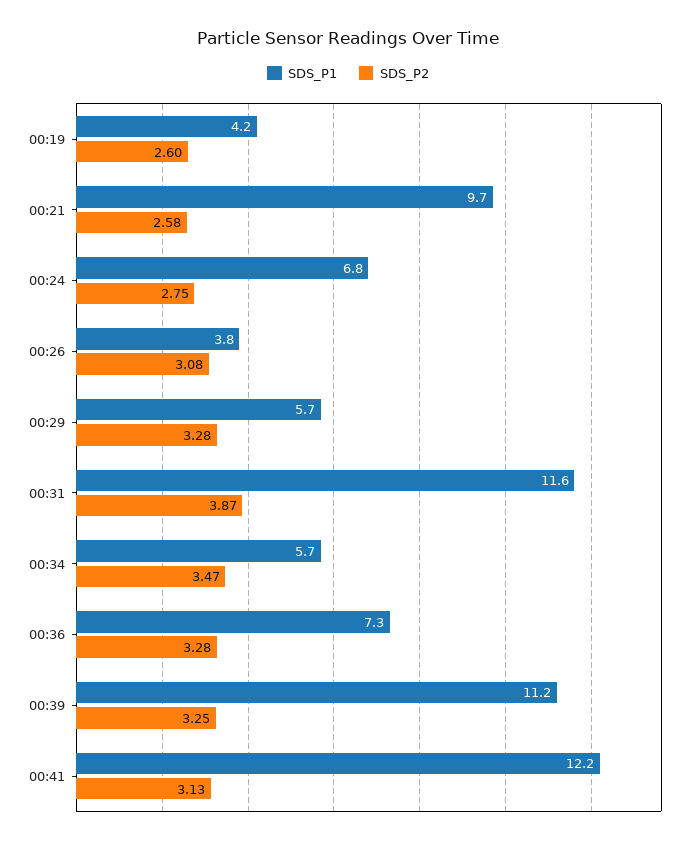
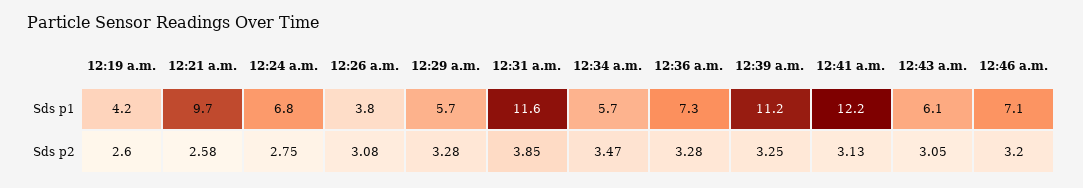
SDS_P2, 00:31: 3.87 -> 3.85
SDS_P1, 12:43 a.m.: none -> 6.1
SDS_P1, 12:46 a.m.: none -> 7.1
SDS_P2, 12:43 a.m.: none -> 3.05
SDS_P2, 12:46 a.m.: none -> 3.2

